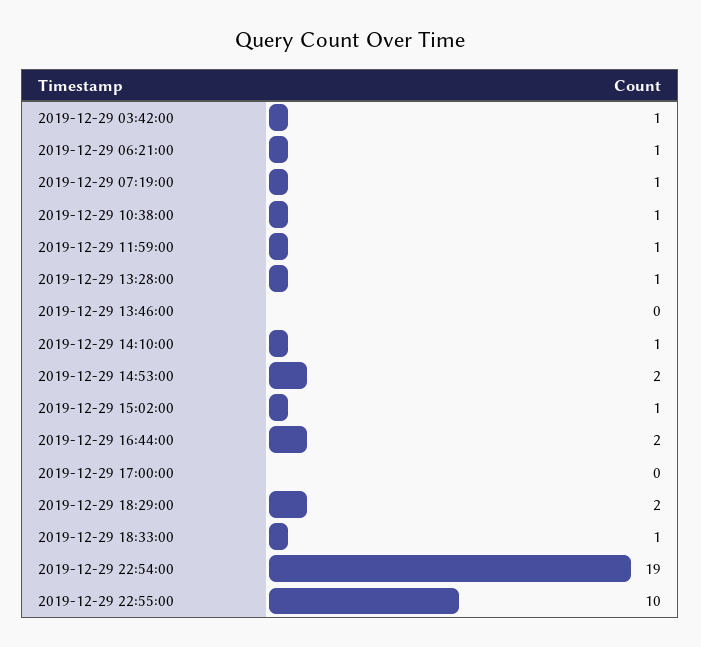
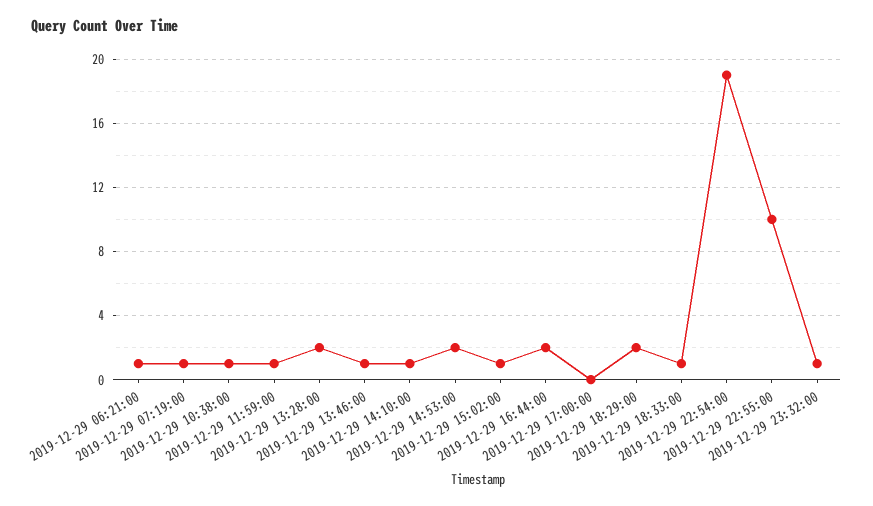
2019-12-29 03:42:00: 1 -> none
2019-12-29 13:28:00: 1 -> 2
2019-12-29 13:46:00: 0 -> 1
2019-12-29 23:32:00: none -> 1

